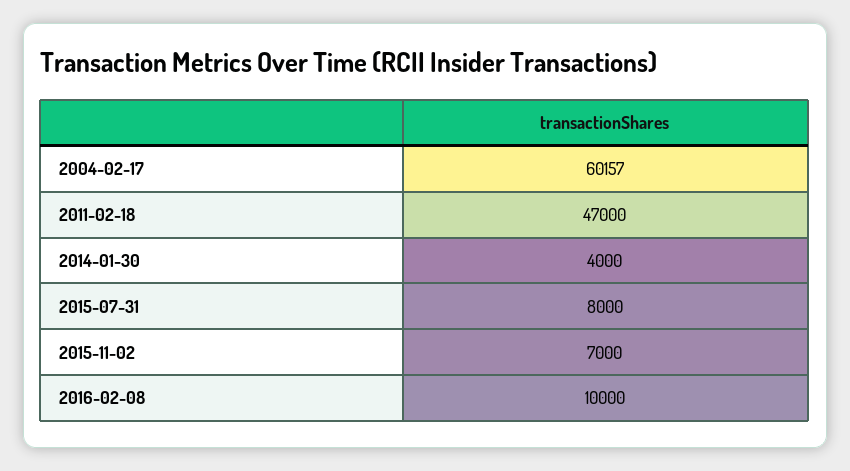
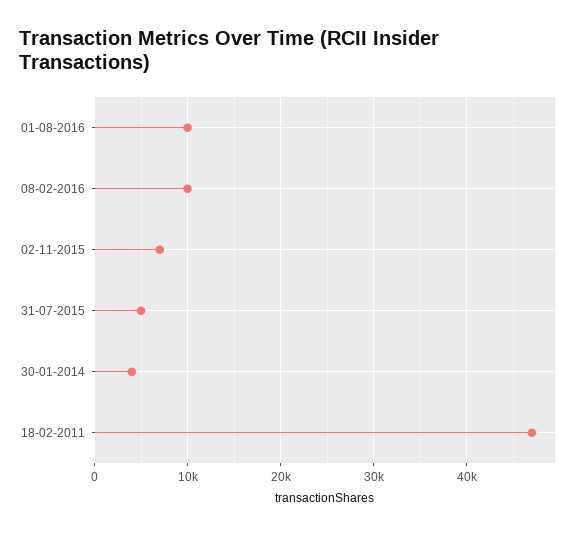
2004-02-17: 60157 -> none
2015-07-31: 8000 -> 5000
01-08-2016: none -> 10000

